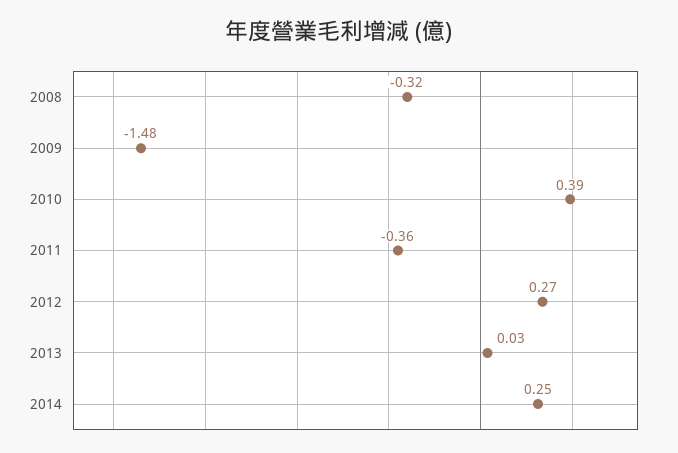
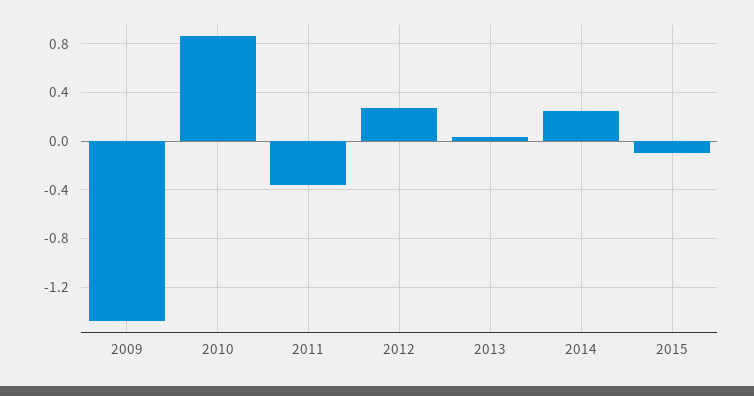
2008: -0.32 -> none
2010: 0.39 -> 0.85
2015: none -> -0.1

